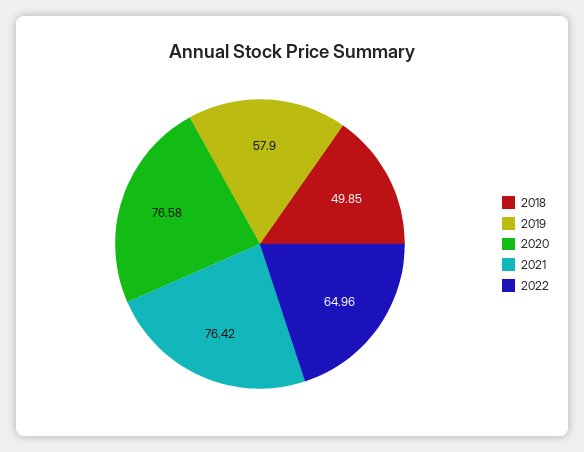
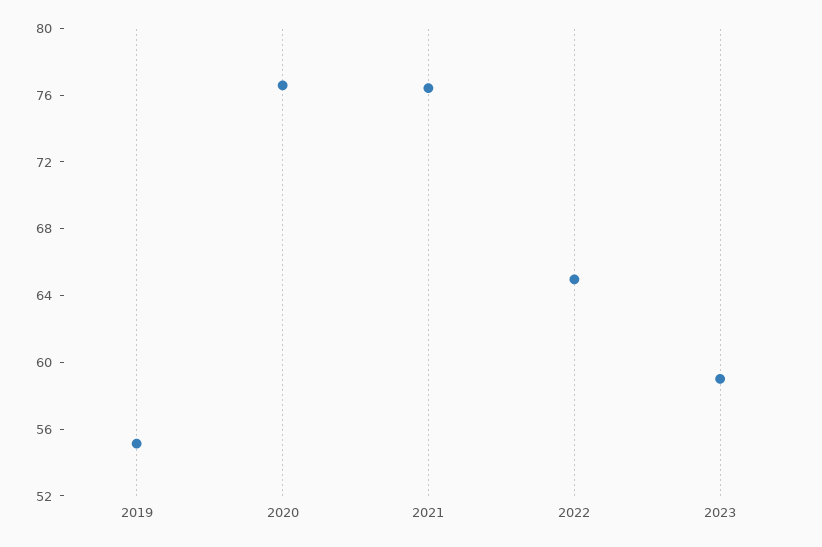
2018: 49.85 -> none
2019: 57.9 -> 55
2023: none -> 59

